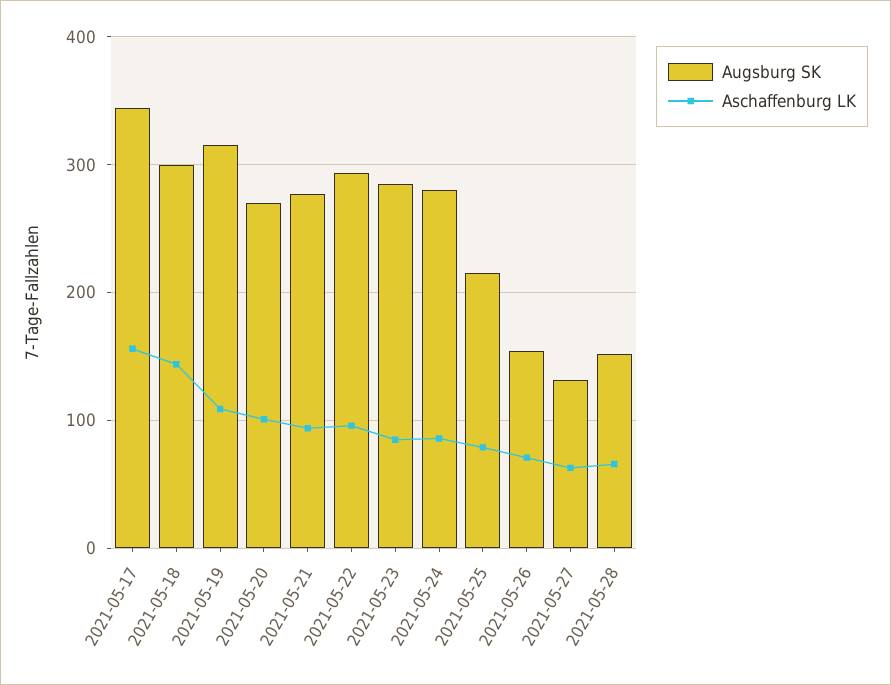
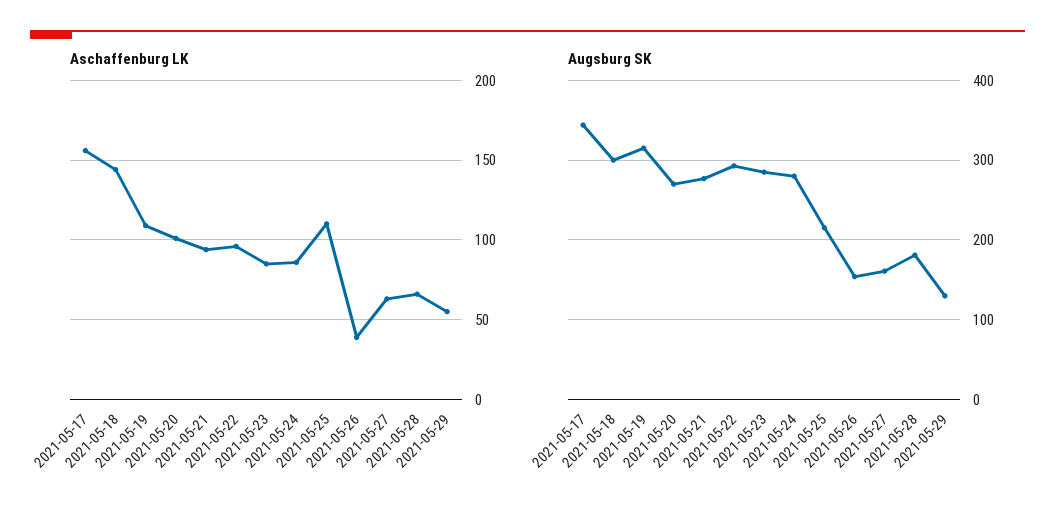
Aschaffenburg LK, 2021-05-25: 80 -> 110
Aschaffenburg LK, 2021-05-26: 70 -> 40
Augsburg SK, 2021-05-27: 130 -> 160
Augsburg SK, 2021-05-28: 150 -> 180
Aschaffenburg LK, 2021-05-29: none -> 55
Augsburg SK, 2021-05-29: none -> 130

